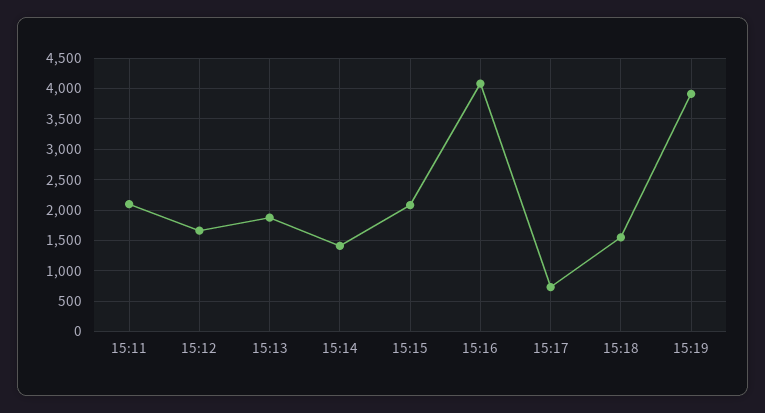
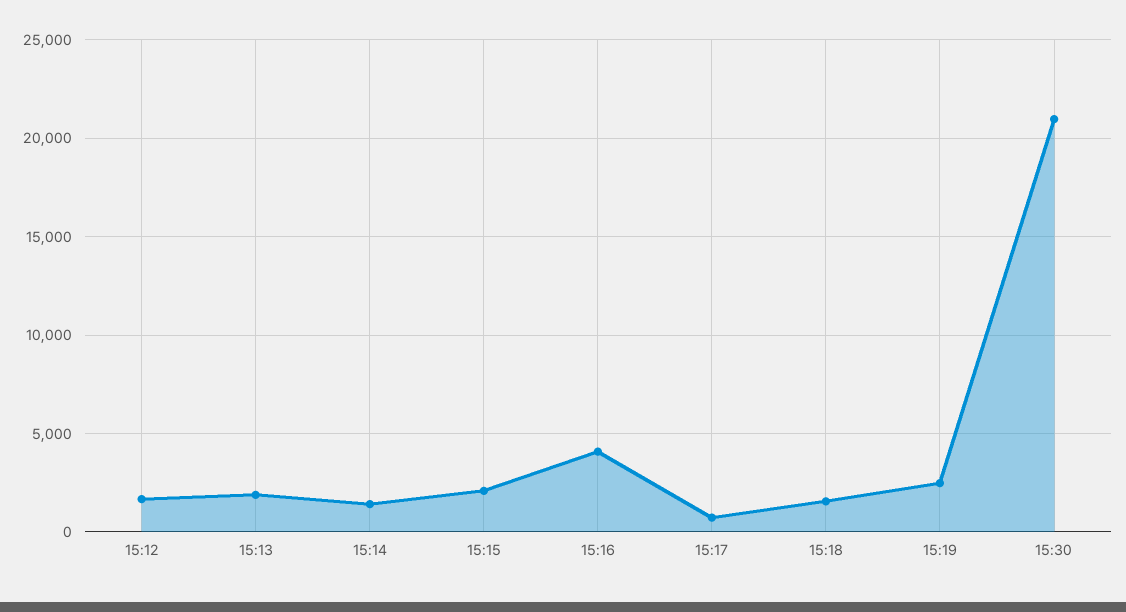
15:11: 2100 -> none
15:19: 3900 -> 2500
15:30: none -> 21000

